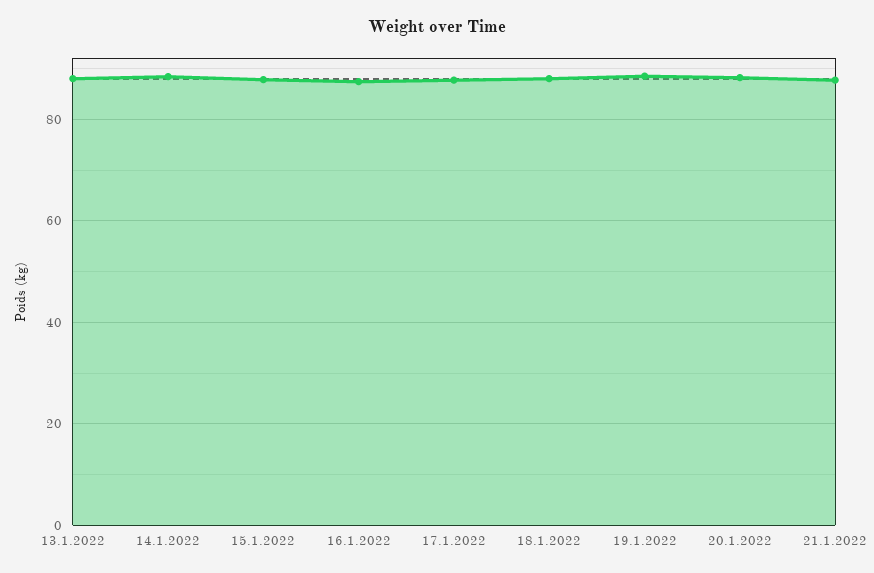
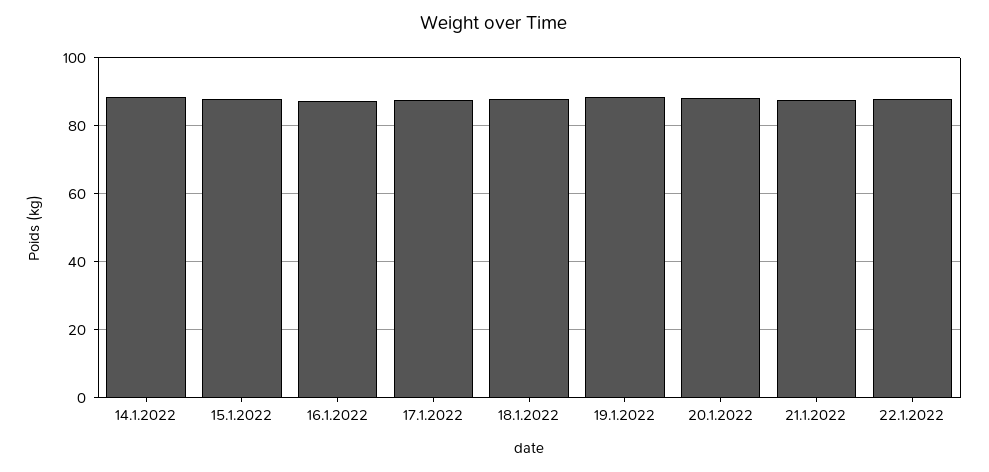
13.1.2022: 88 -> none
22.1.2022: none -> 88

